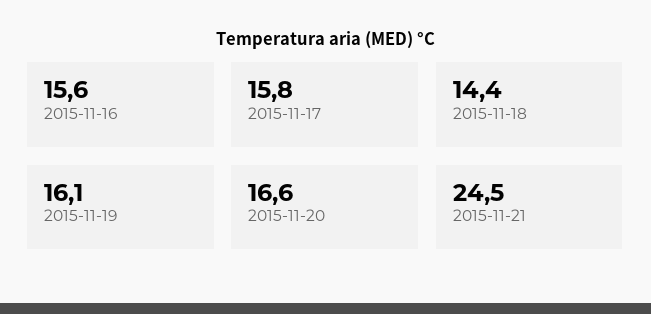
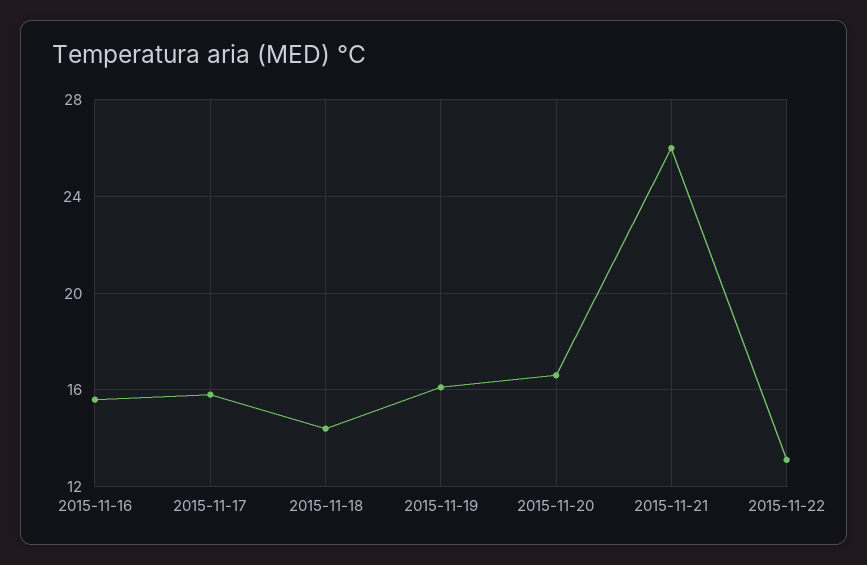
2015-11-21: 24.5 -> 26
2015-11-22: none -> 13

